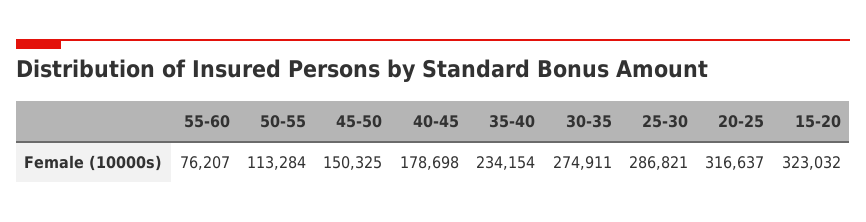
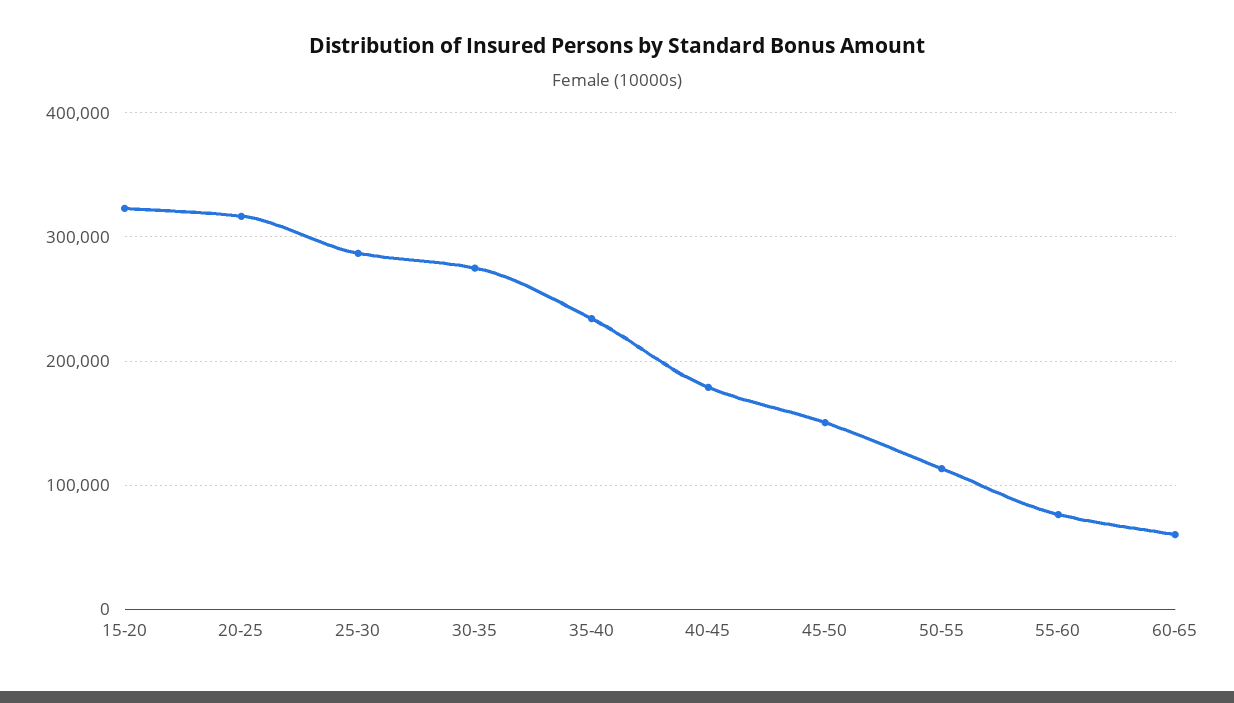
60-65: none -> 60000

